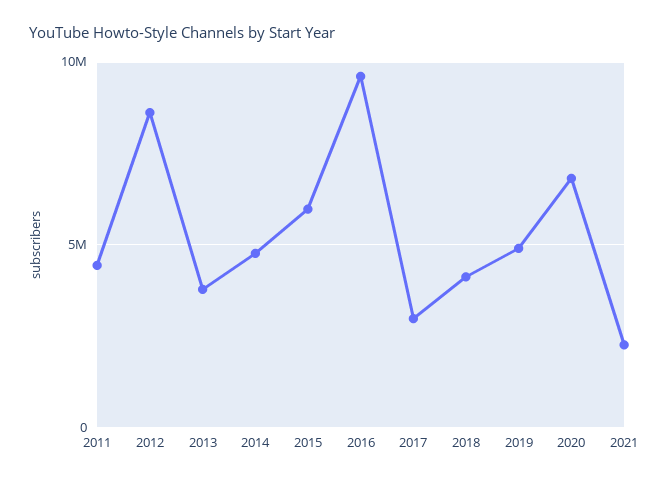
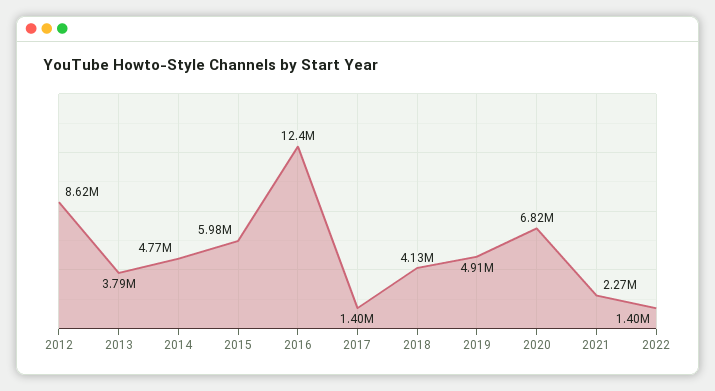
2011: 4500000 -> none
2016: 9500000 -> 12400000
2017: 3000000 -> 1400000
2022: none -> 1400000

